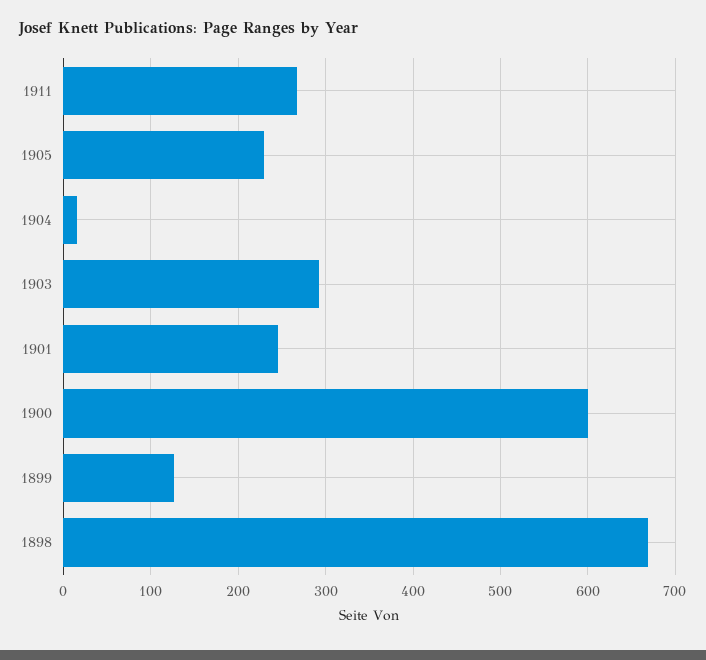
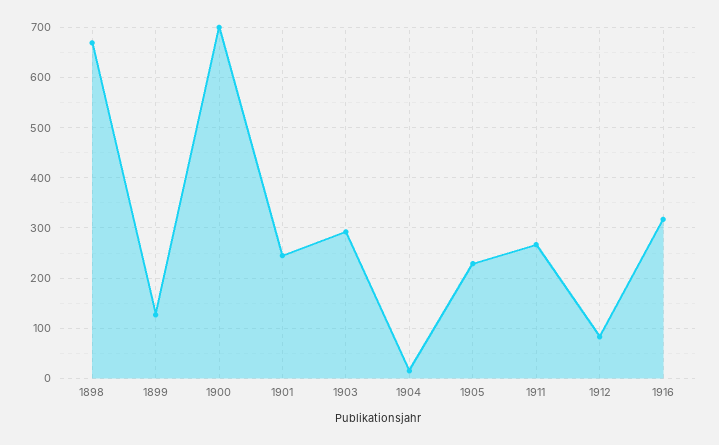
1900: 600 -> 700
1912: none -> 80
1916: none -> 320

